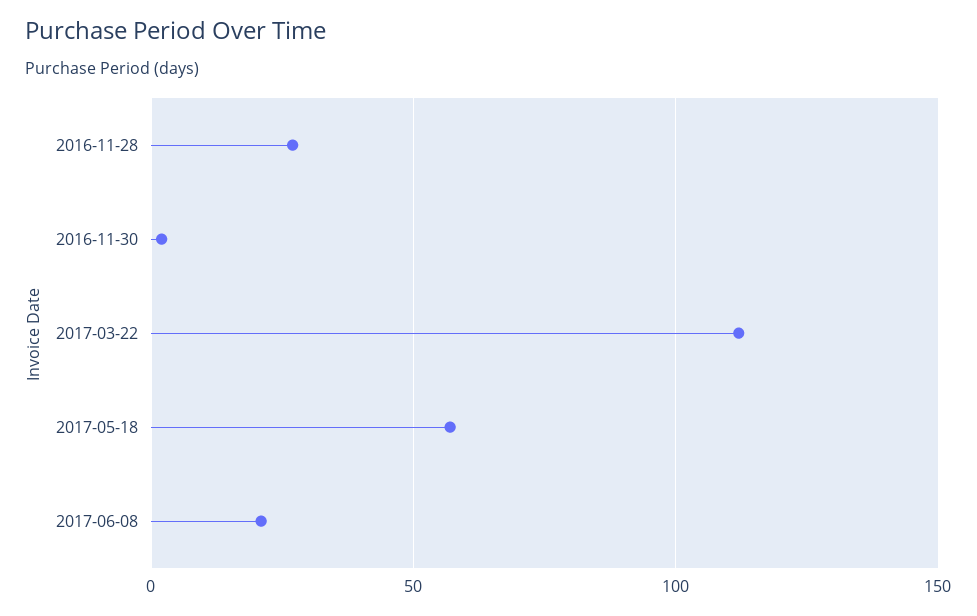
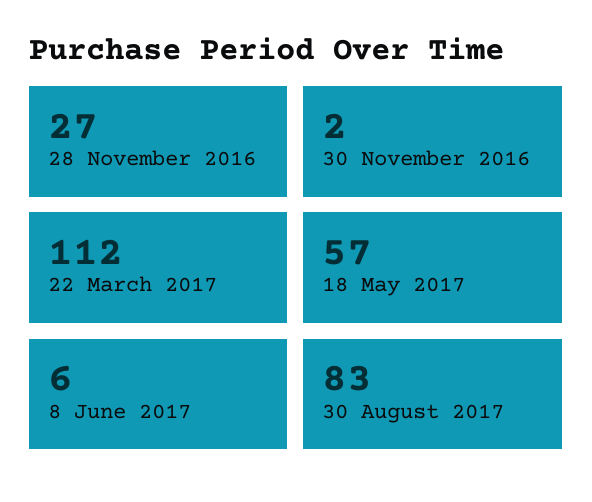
2017-06-08: 20 -> 6
30 August 2017: none -> 83

